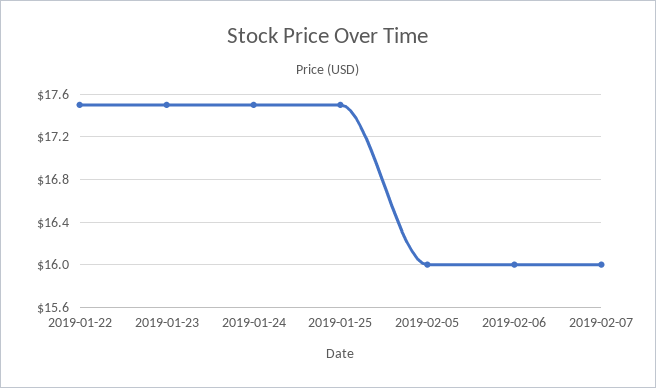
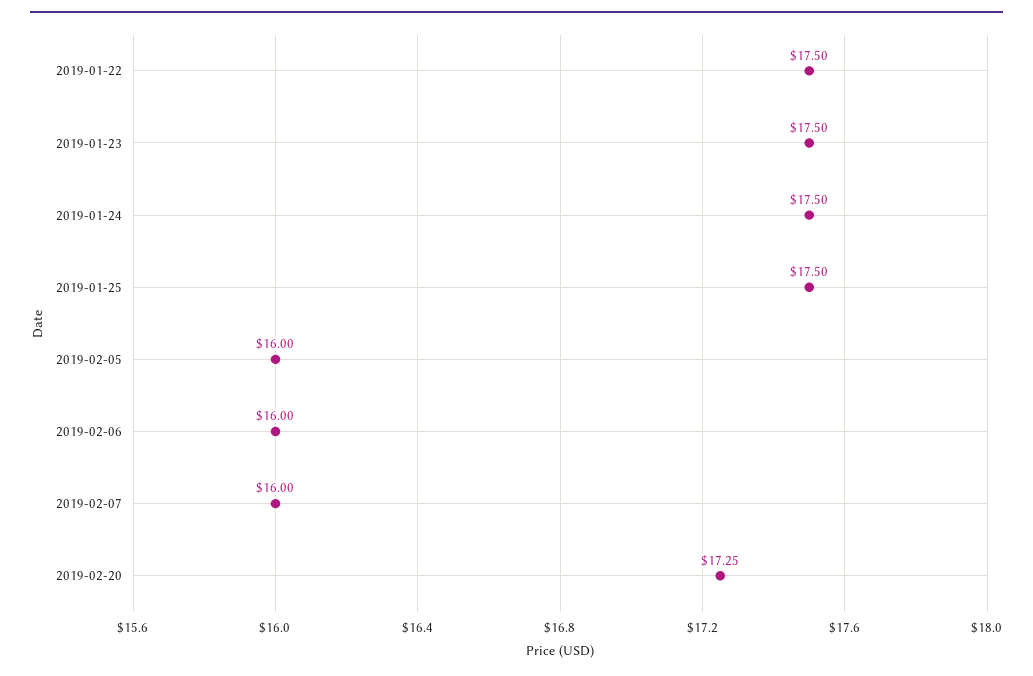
2019-02-20: none -> 17.25

